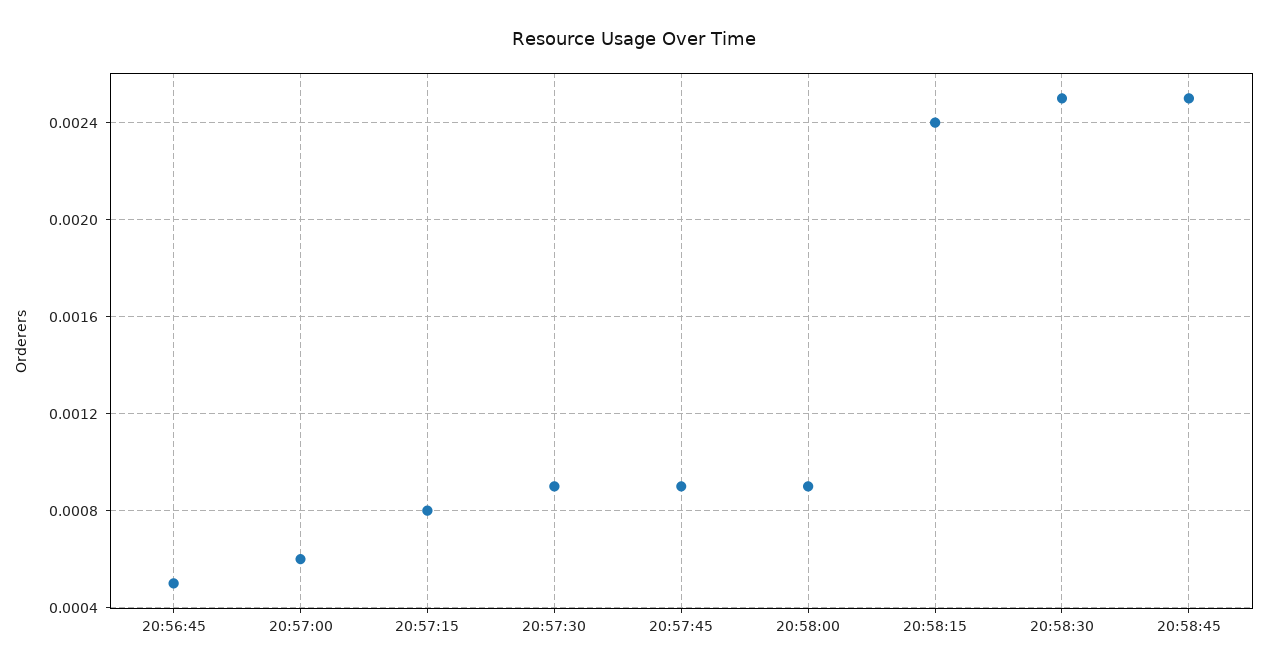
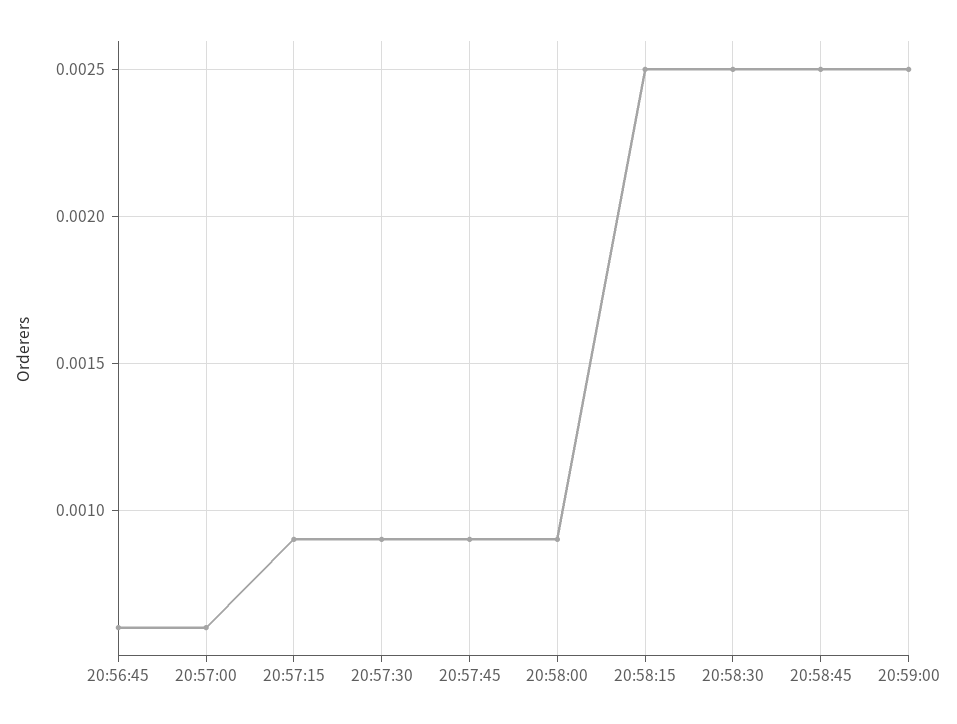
20:56:45: 0.0005 -> 0.0006
20:57:15: 0.0008 -> 0.0009
20:58:15: 0.0024 -> 0.0025
20:59:00: none -> 0.0025

